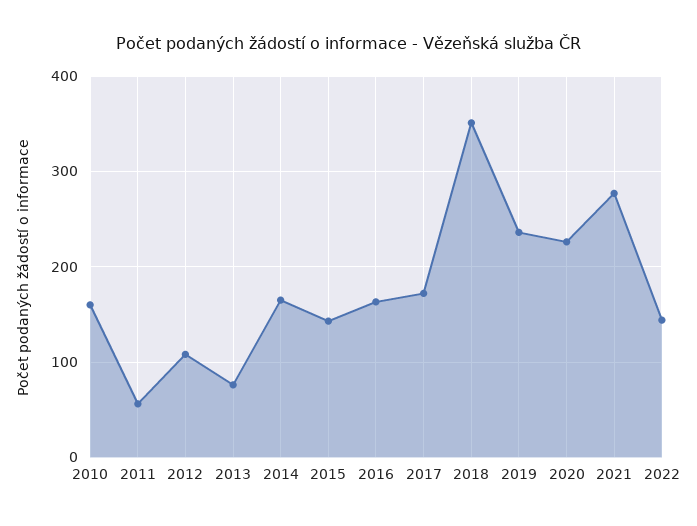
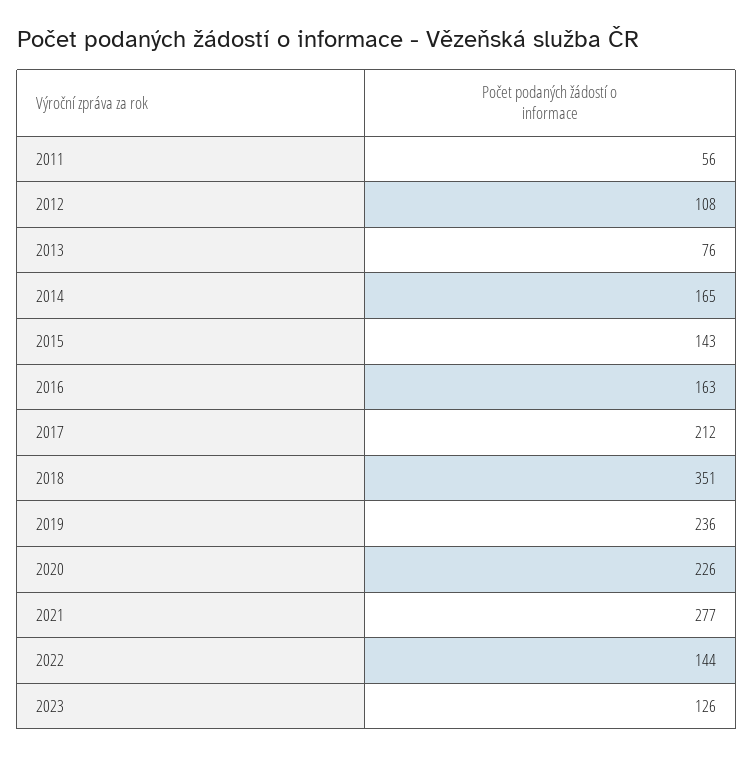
2010: 160 -> none
2017: 170 -> 212
2023: none -> 126

